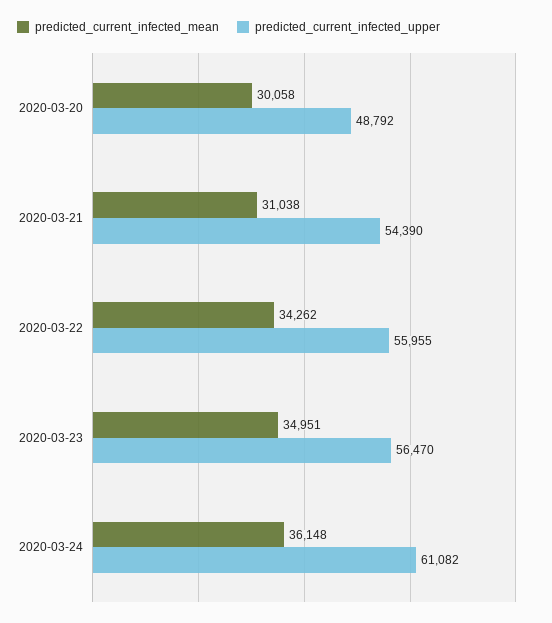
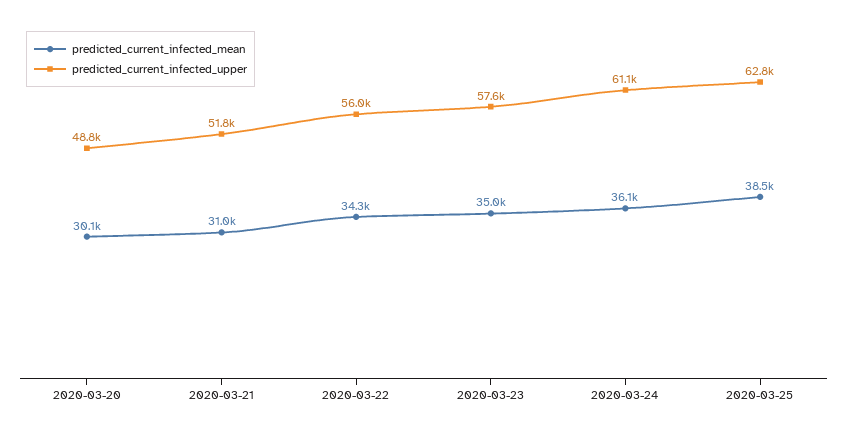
predicted_current_infected_upper, 2020-03-21: 54390 -> 51800
predicted_current_infected_upper, 2020-03-23: 56470 -> 57600
predicted_current_infected_mean, 2020-03-25: none -> 38500
predicted_current_infected_upper, 2020-03-25: none -> 62800

